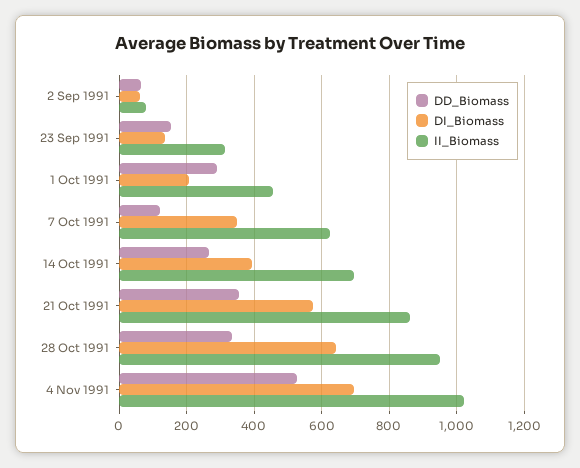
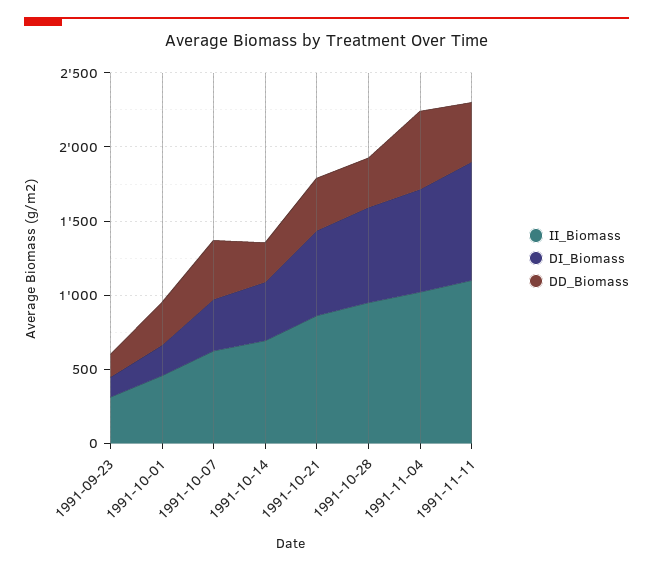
DD_Biomass, 2 Sep 1991: 60 -> none
DI_Biomass, 2 Sep 1991: 60 -> none
II_Biomass, 2 Sep 1991: 80 -> none
DD_Biomass, 7 Oct 1991: 120 -> 400
II_Biomass, 1991-11-11: none -> 1100
DI_Biomass, 1991-11-11: none -> 800
DD_Biomass, 1991-11-11: none -> 400

